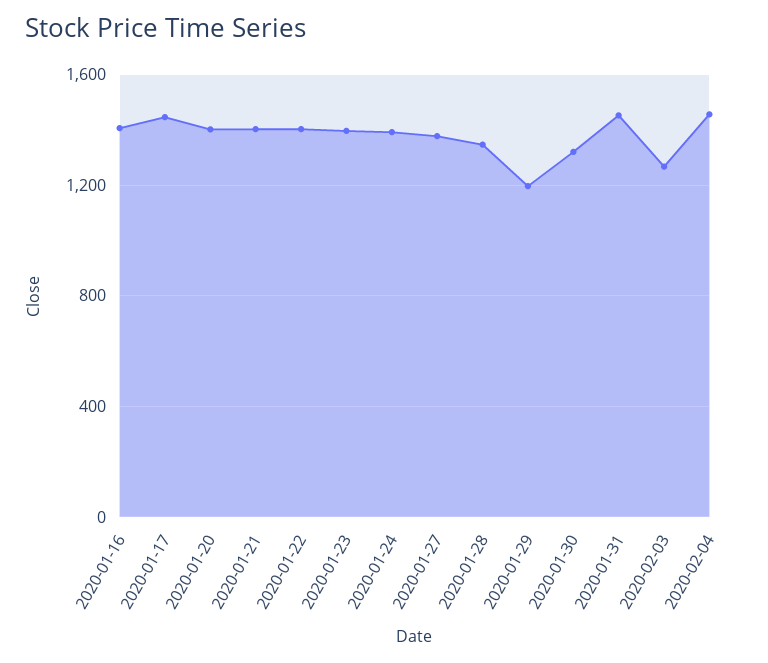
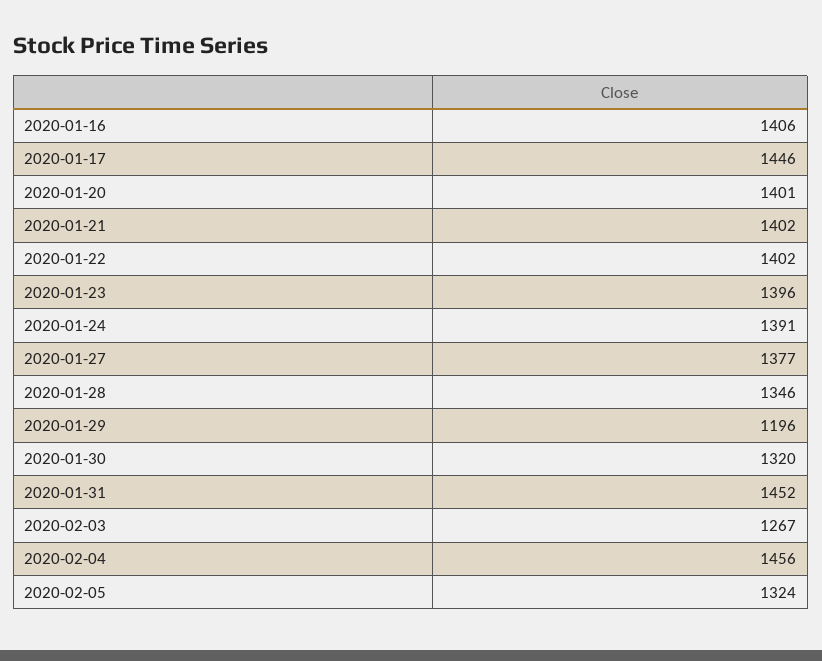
2020-02-05: none -> 1324

